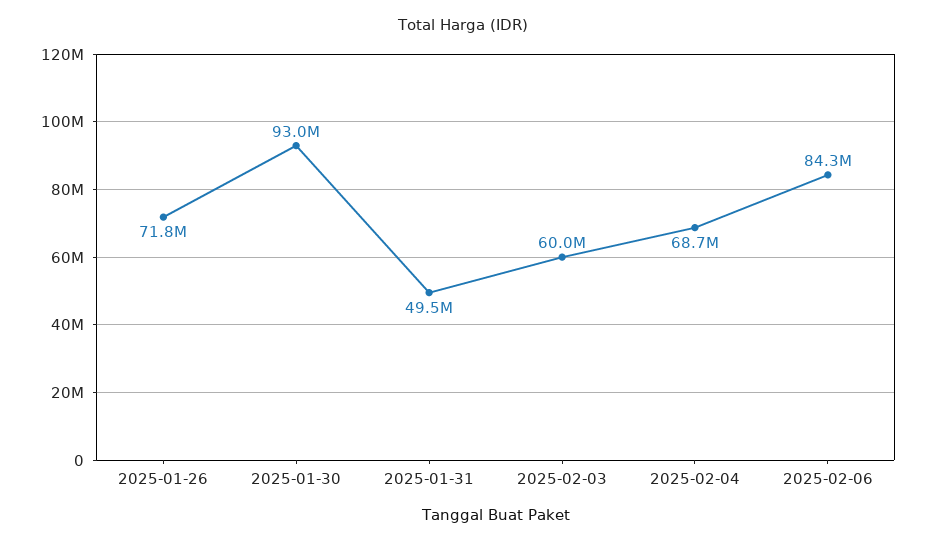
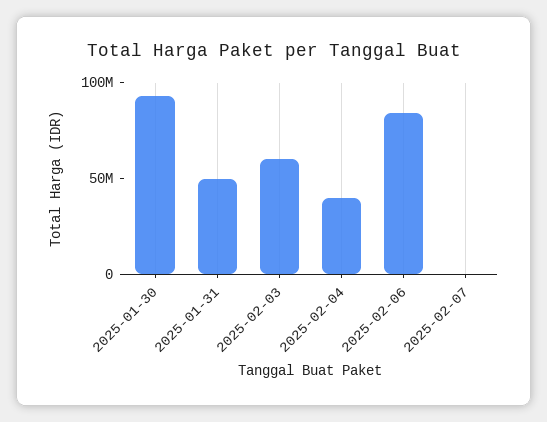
2025-01-26: 71800000 -> none
2025-02-04: 68700000 -> 40000000
2025-02-07: none -> 0

